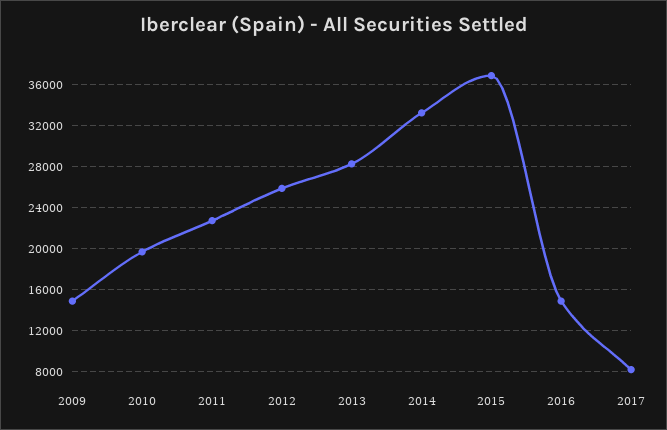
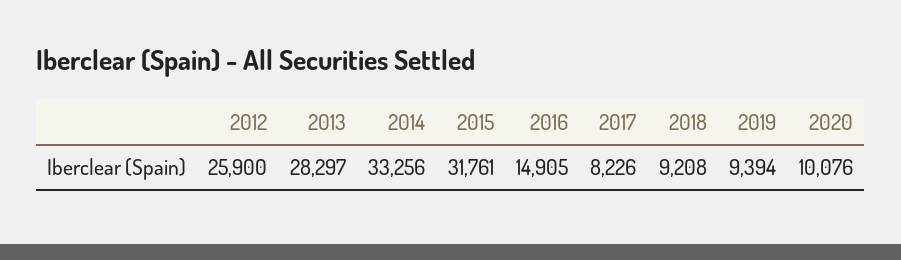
2009: 15000 -> none
2010: 20000 -> none
2011: 23000 -> none
2015: 37000 -> 31761
2018: none -> 9208
2019: none -> 9394
2020: none -> 10076

